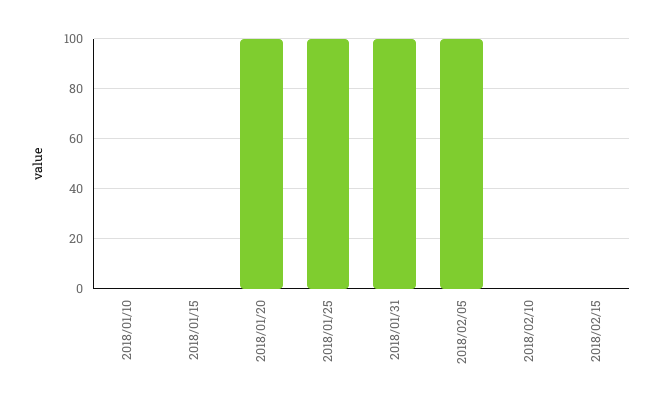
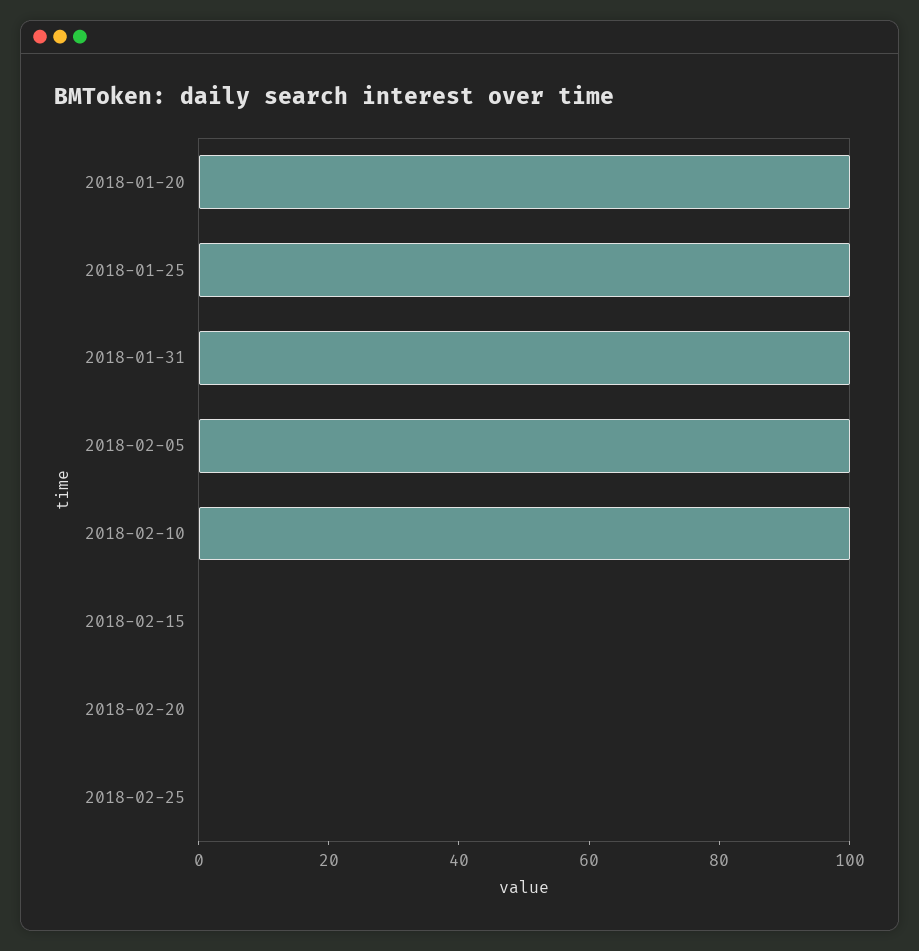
2018/01/10: 0 -> none
2018/01/15: 0 -> none
2018/02/10: 0 -> 100
2018-02-20: none -> 0
2018-02-25: none -> 0

